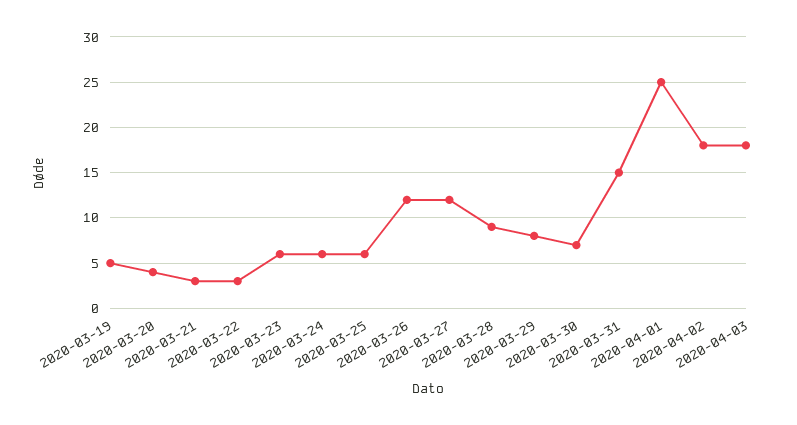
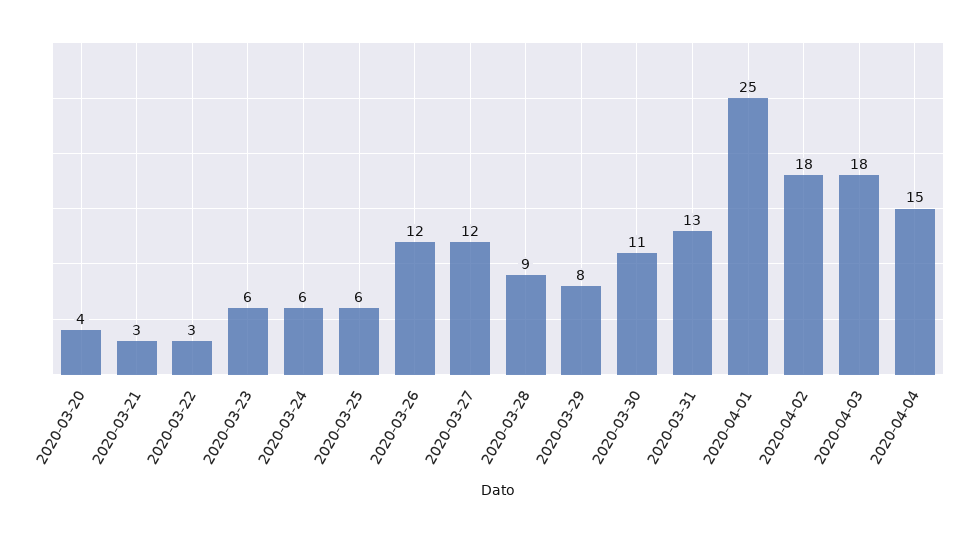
2020-03-19: 5 -> none
2020-03-30: 7 -> 11
2020-03-31: 15 -> 13
2020-04-04: none -> 15

